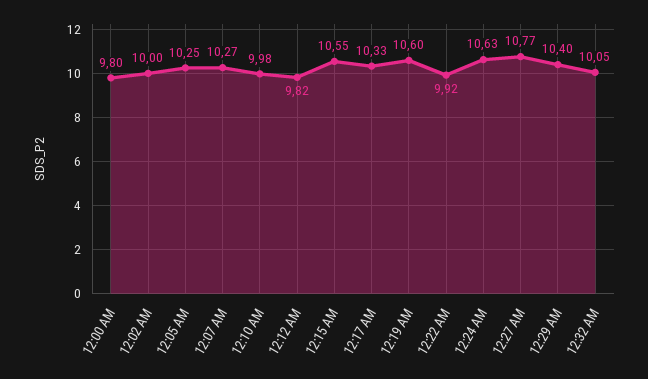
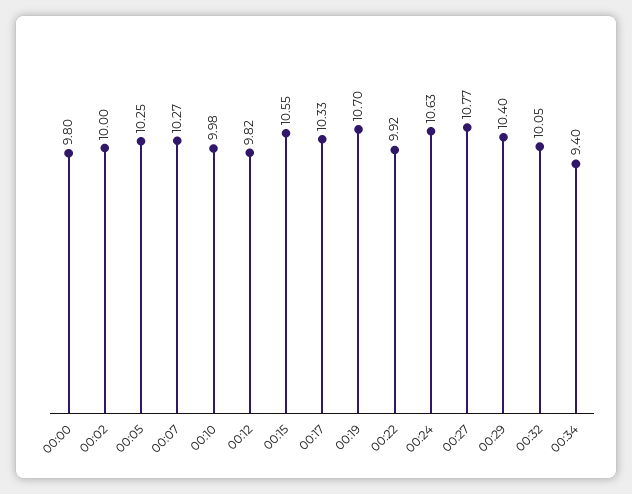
12:19 AM: 10.6 -> 10.7
00:34: none -> 9.4

